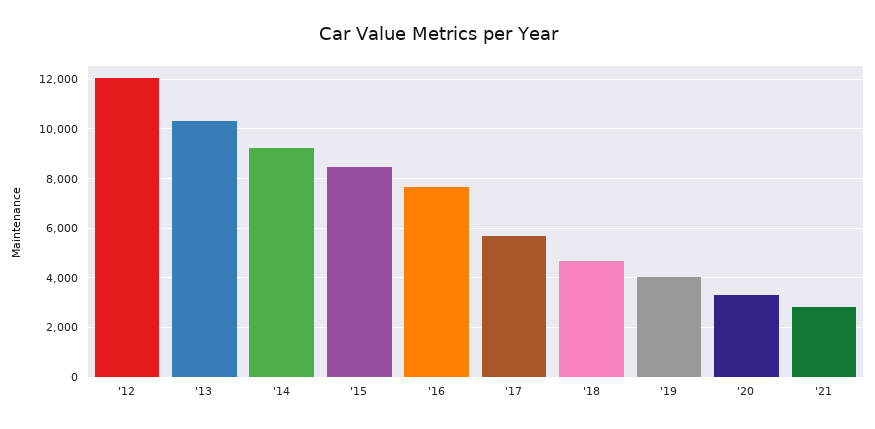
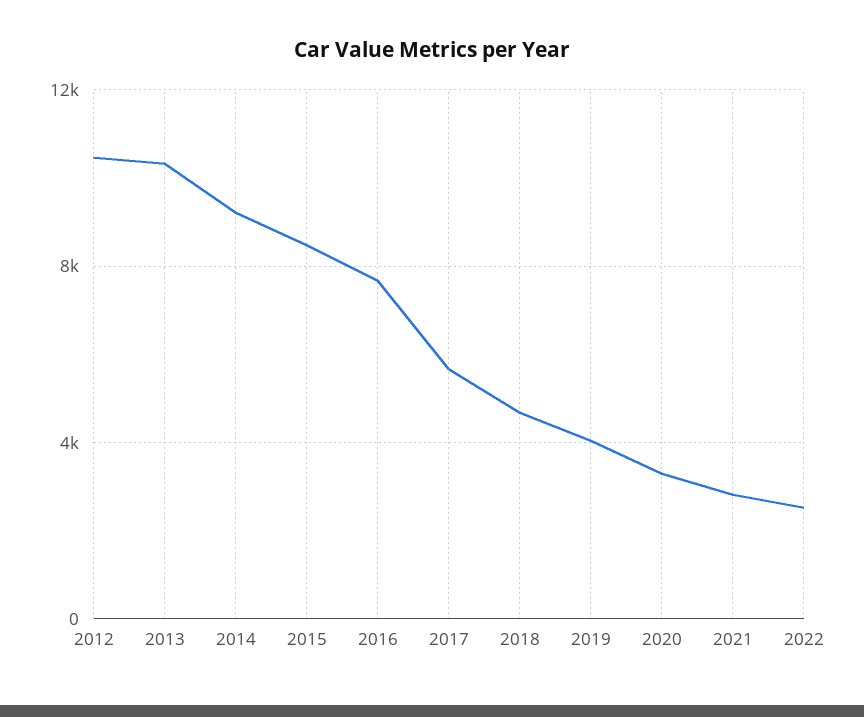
'12: 12000 -> 10500
2022: none -> 2500

